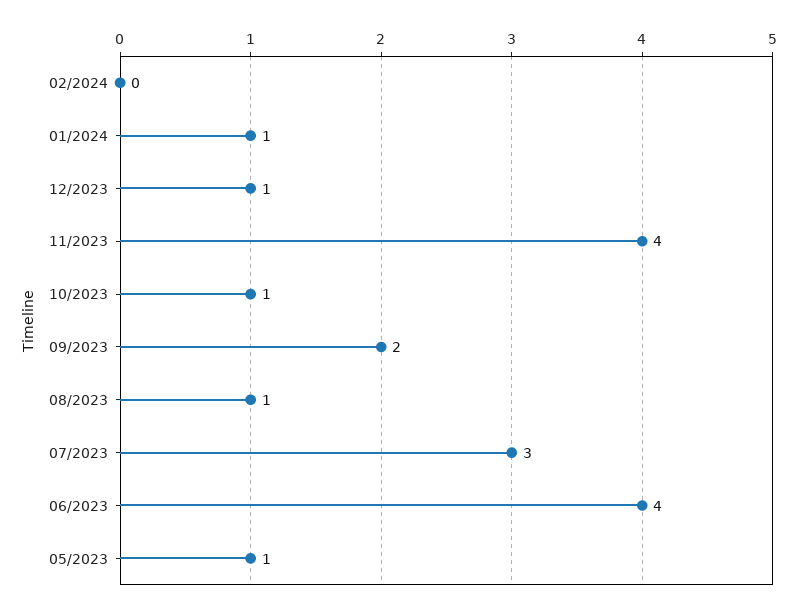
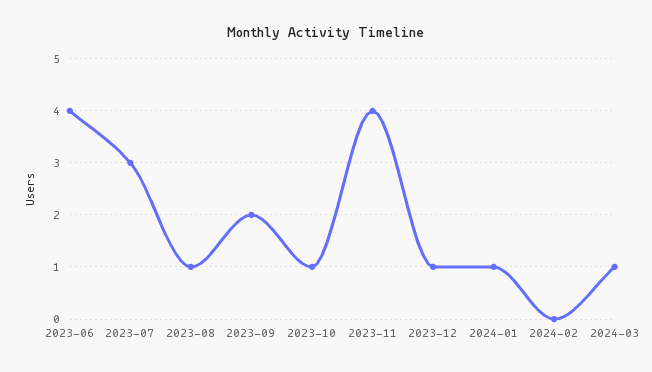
05/2023: 1 -> none
2024-03: none -> 1

